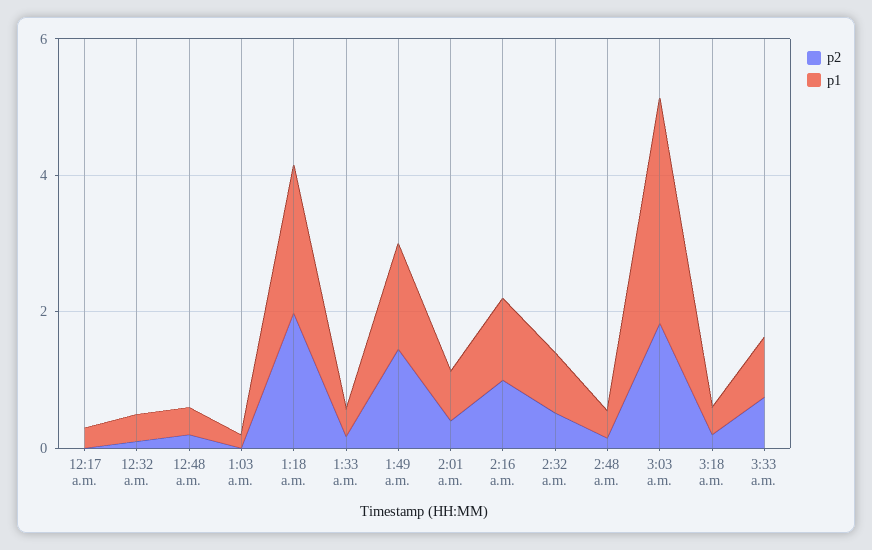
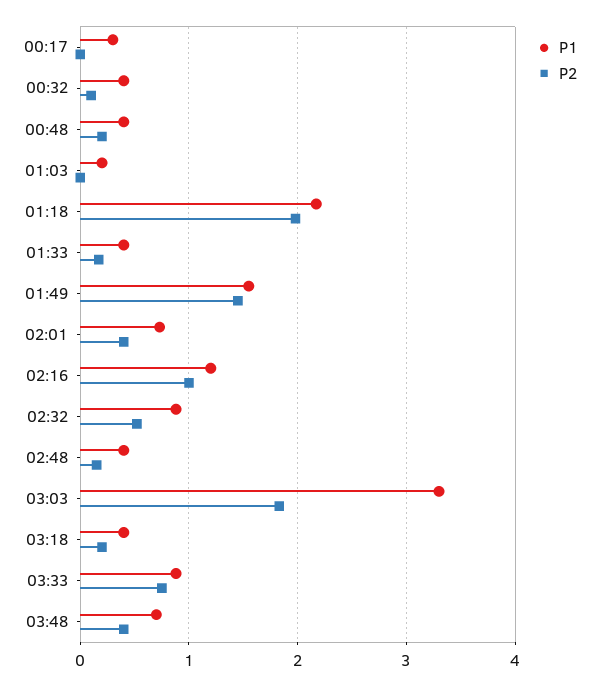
p1, 03:48: none -> 0.7
p2, 03:48: none -> 0.4

